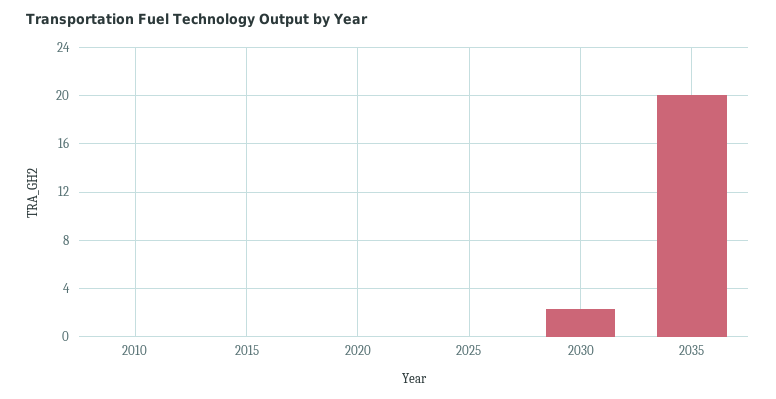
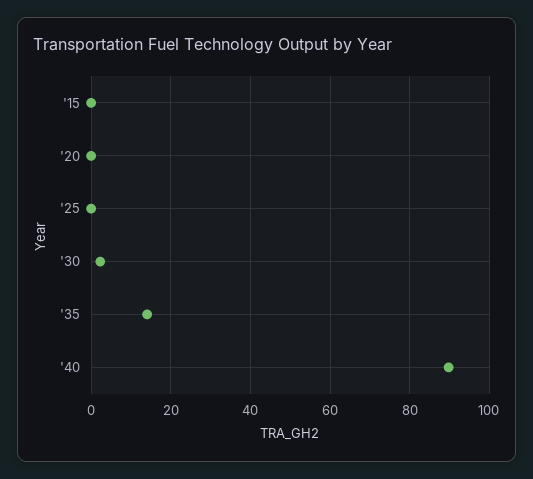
2010: 0 -> none
2035: 20 -> 14
'40: none -> 90

